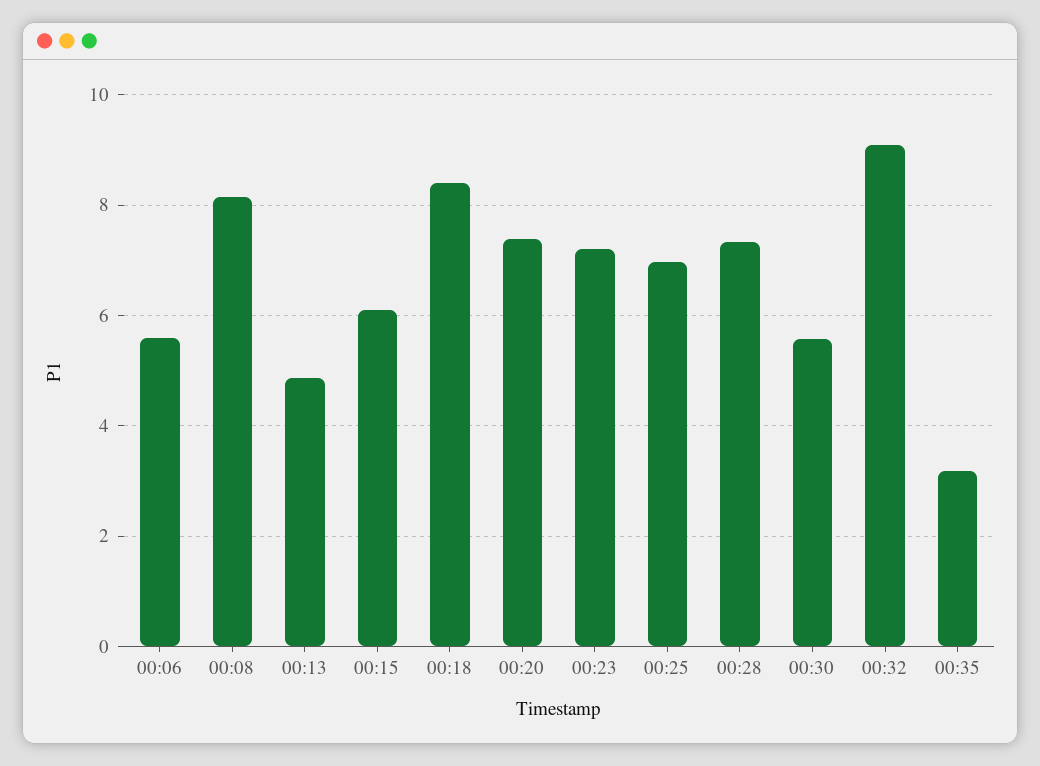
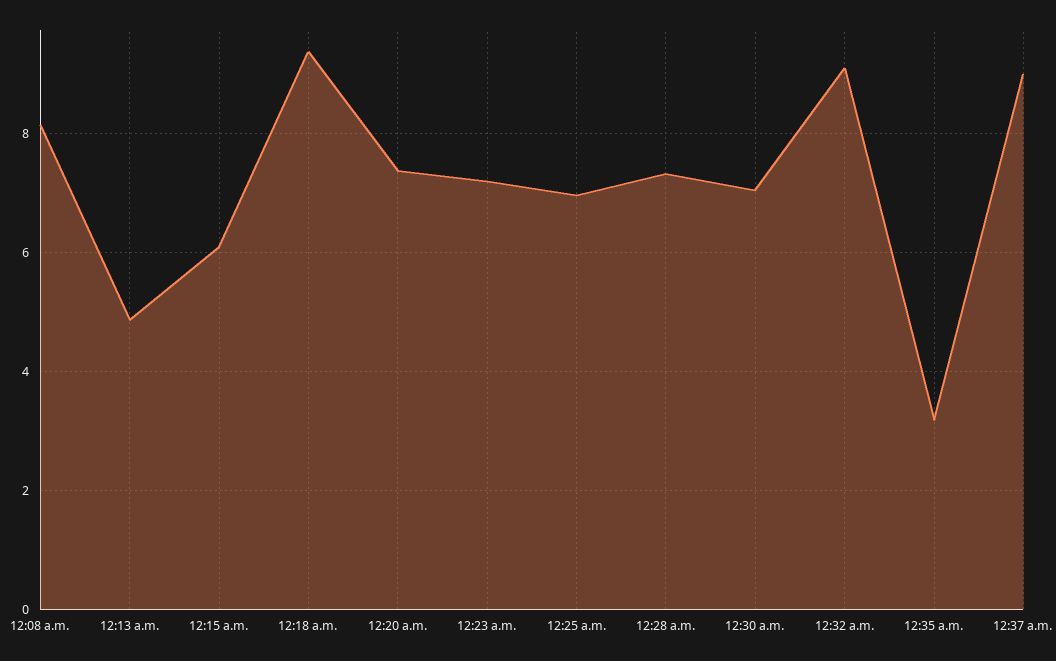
00:06: 5.6 -> none
00:18: 8.4 -> 9.4
00:30: 5.6 -> 7
12:37 a.m.: none -> 9

